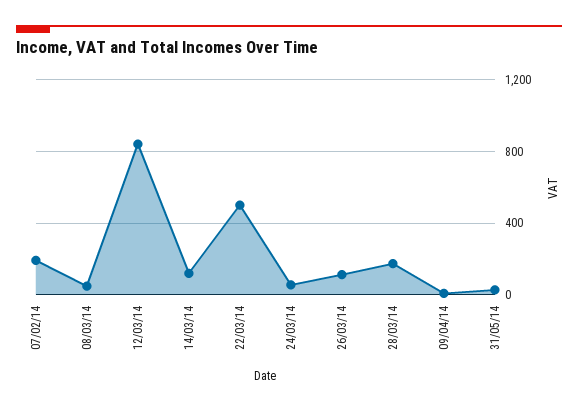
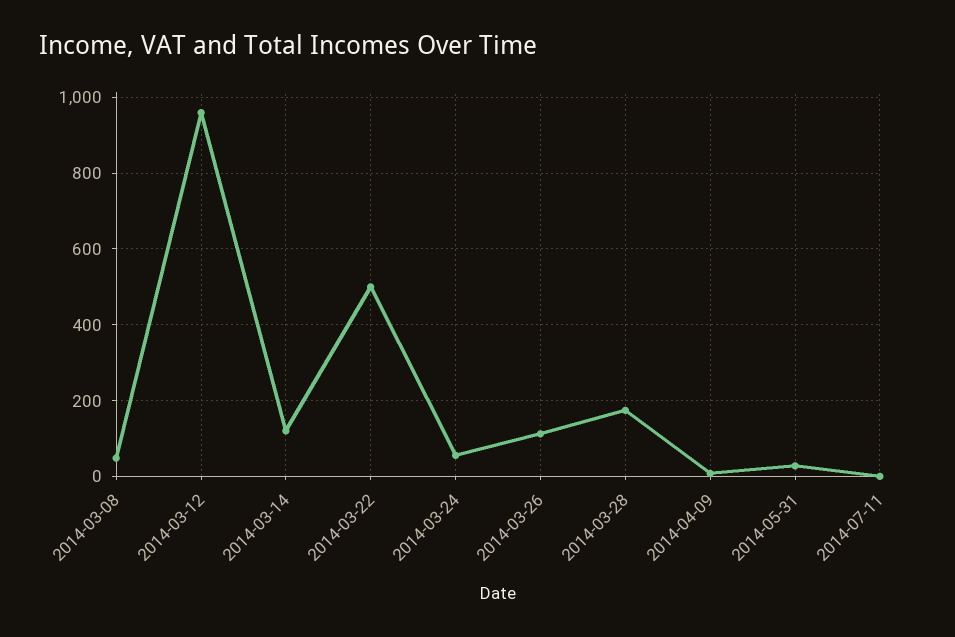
07/02/14: 200 -> none
12/03/14: 850 -> 960
2014-07-11: none -> 0

